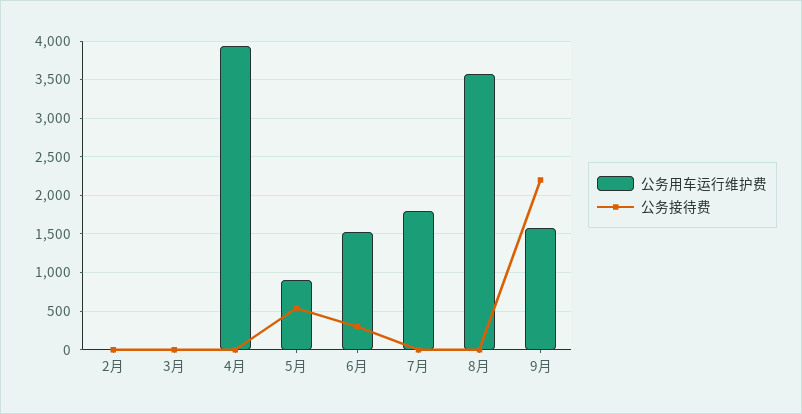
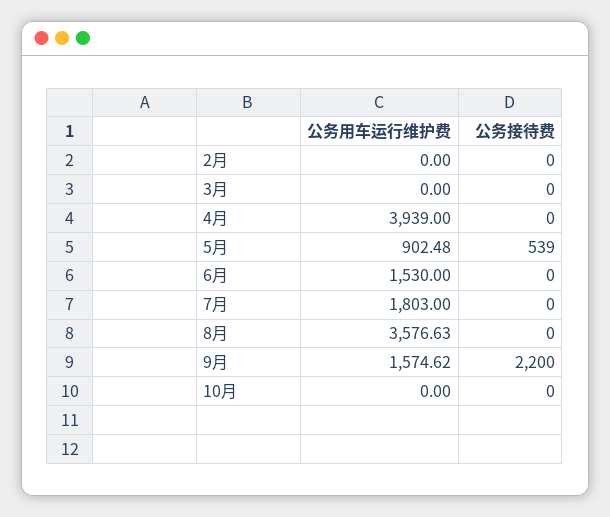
公务接待费, 6月: 300 -> 0
公务用车运行维护费, 10月: none -> 0
公务接待费, 10月: none -> 0

